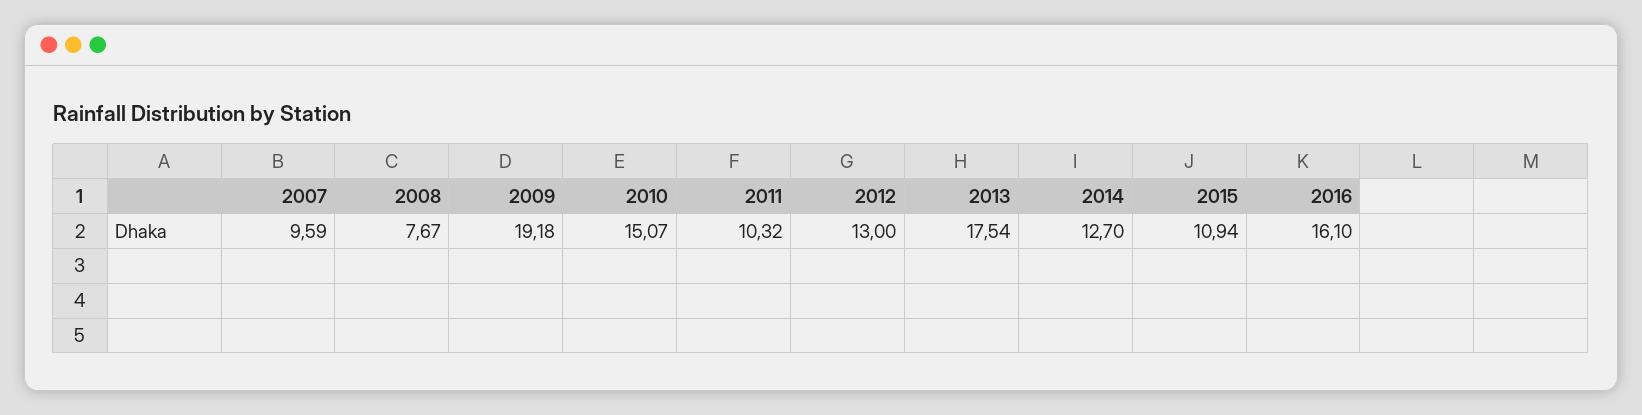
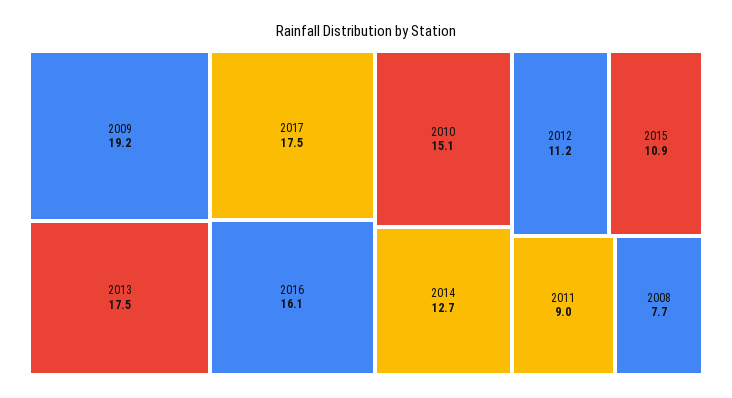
2007: 9.59 -> none
2011: 10.32 -> 9
2012: 13 -> 11.2
2017: none -> 17.5

